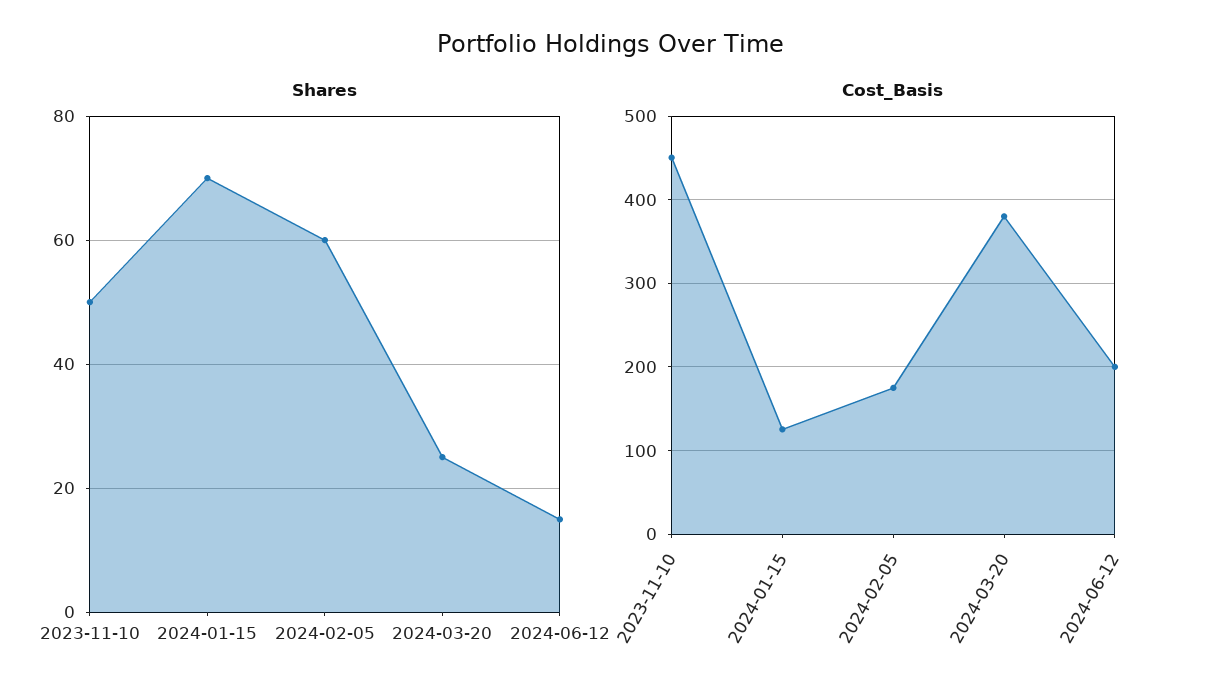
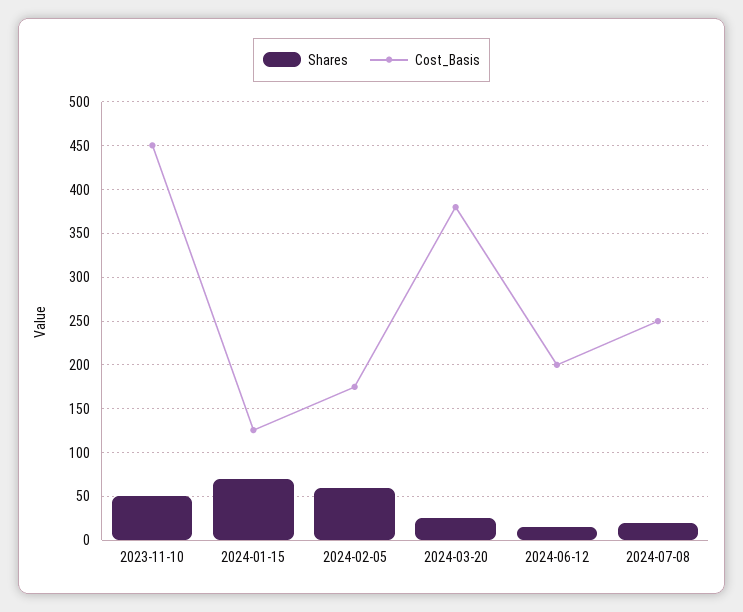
Shares, 2024-07-08: none -> 20
Cost_Basis, 2024-07-08: none -> 250

